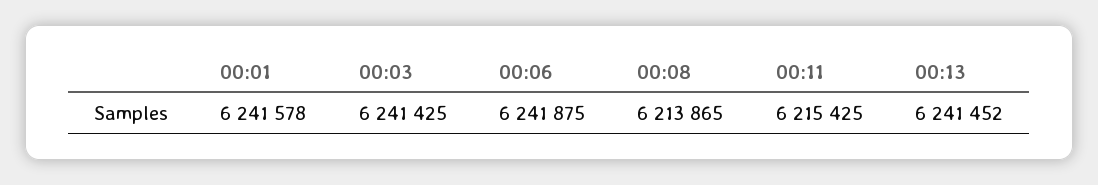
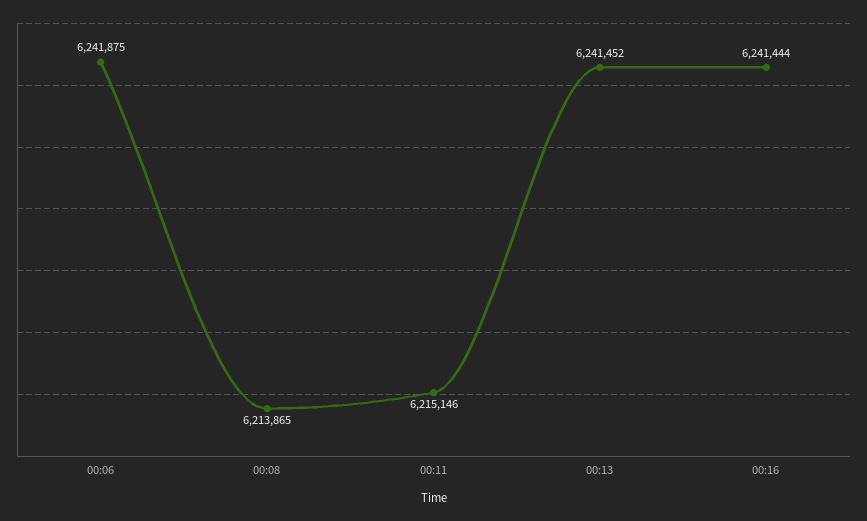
00:01: 6241578 -> none
00:03: 6241425 -> none
00:11: 6215425 -> 6215146
00:16: none -> 6241444

